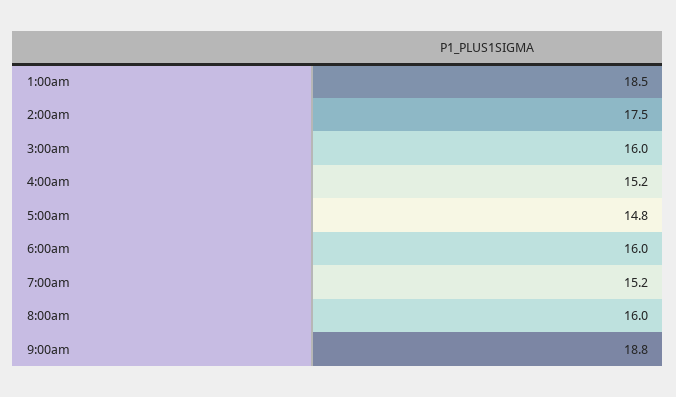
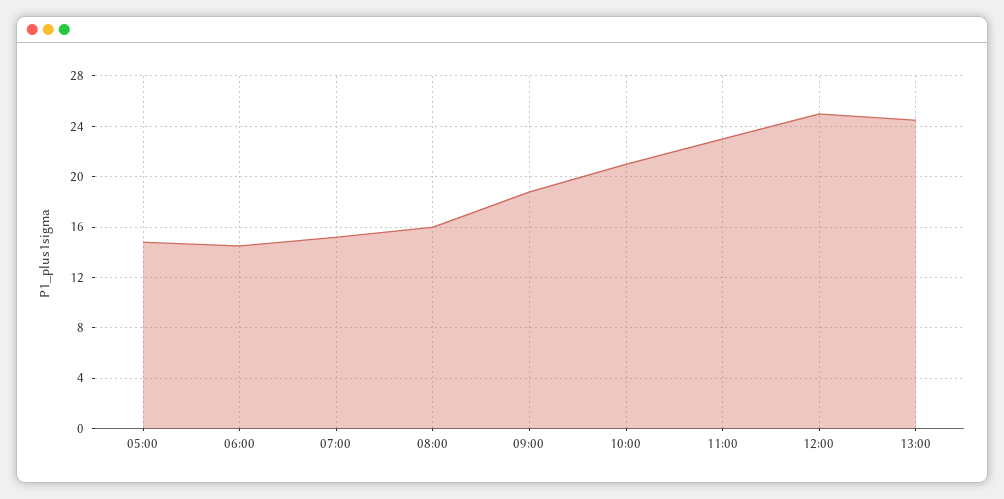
1:00am: 18.5 -> none
2:00am: 17.5 -> none
3:00am: 16 -> none
4:00am: 15.2 -> none
6:00am: 16 -> 14.5
10:00: none -> 21
11:00: none -> 23
12:00: none -> 25
13:00: none -> 24.5

